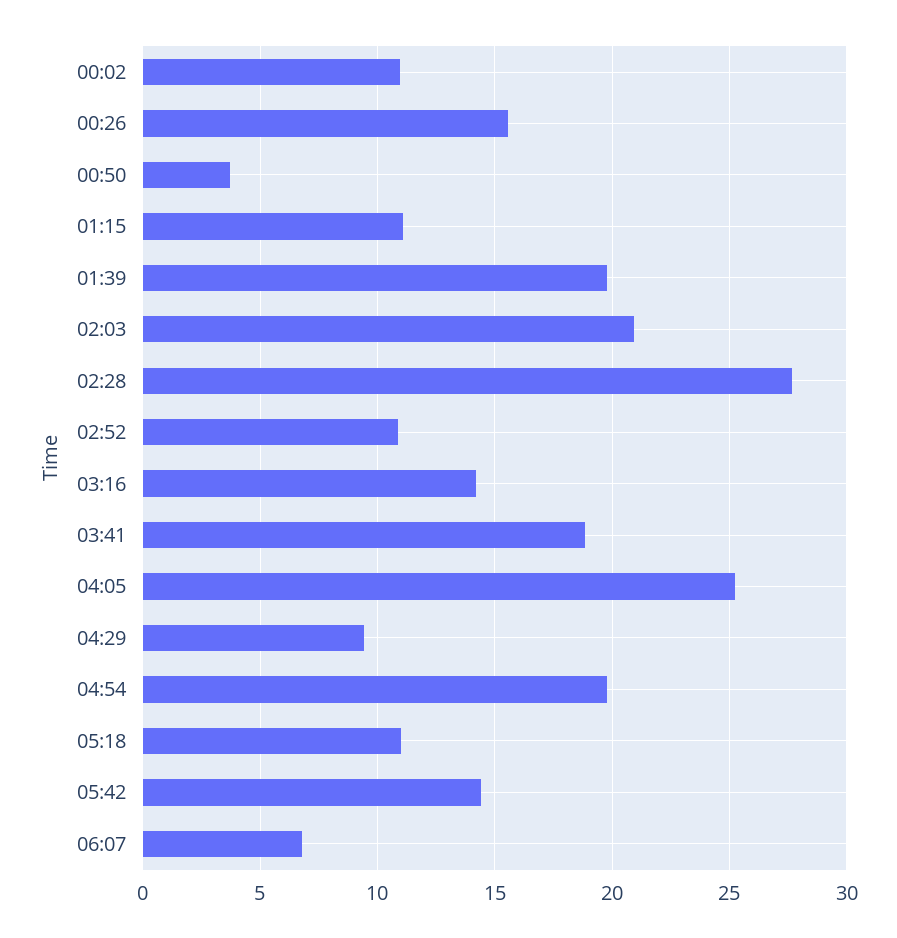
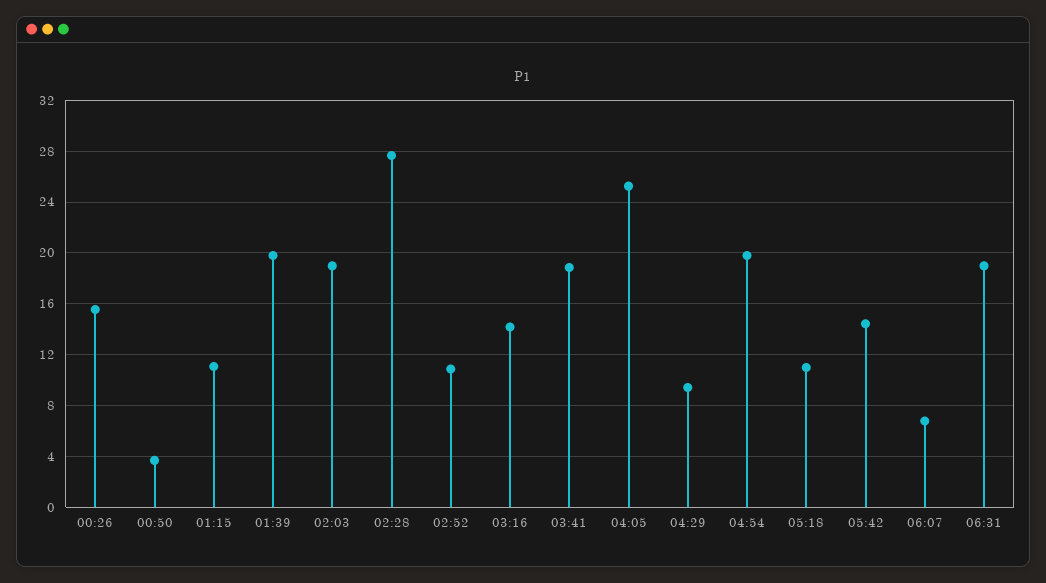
00:02: 11 -> none
02:03: 21 -> 19
06:31: none -> 19

